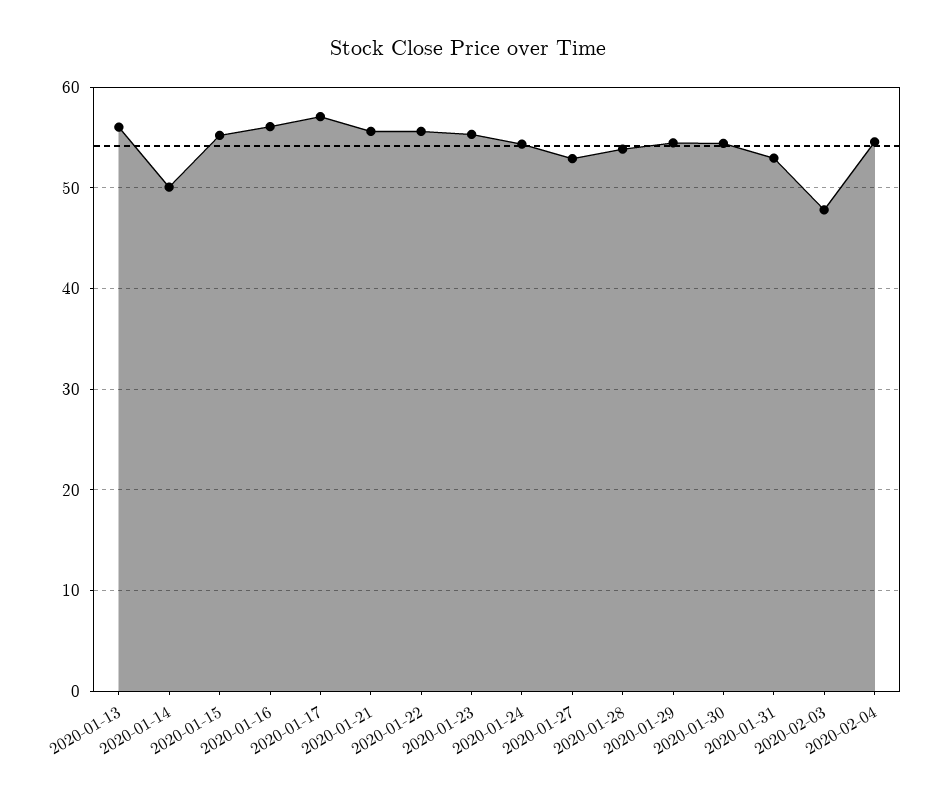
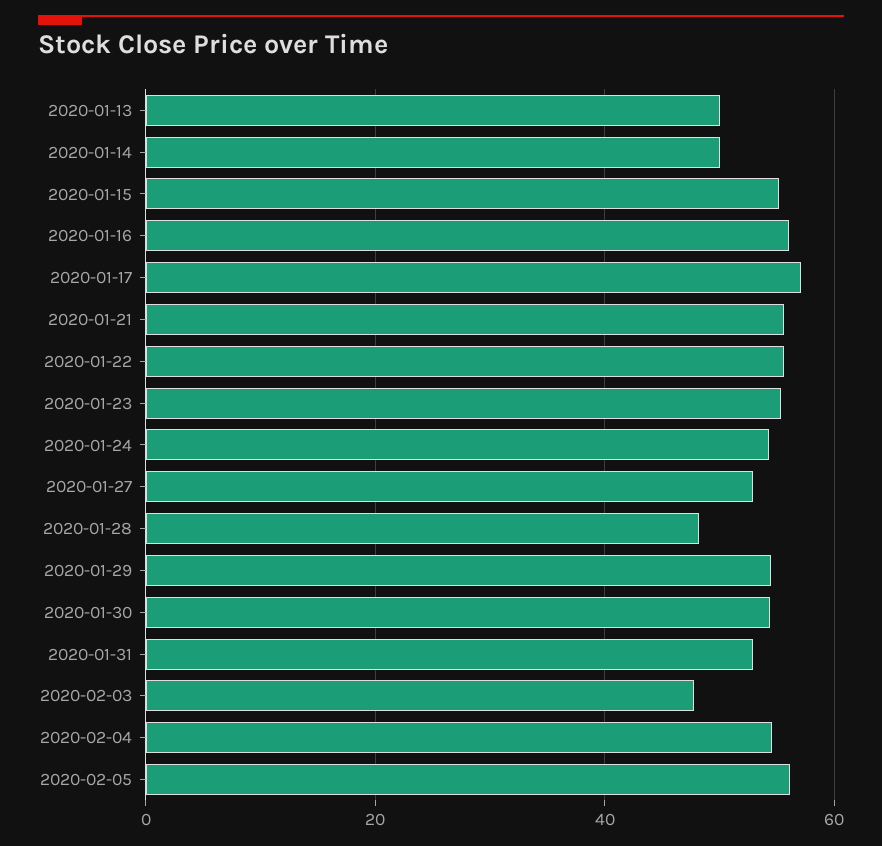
2020-01-13: 56 -> 50
2020-01-28: 54 -> 48
2020-02-05: none -> 56

